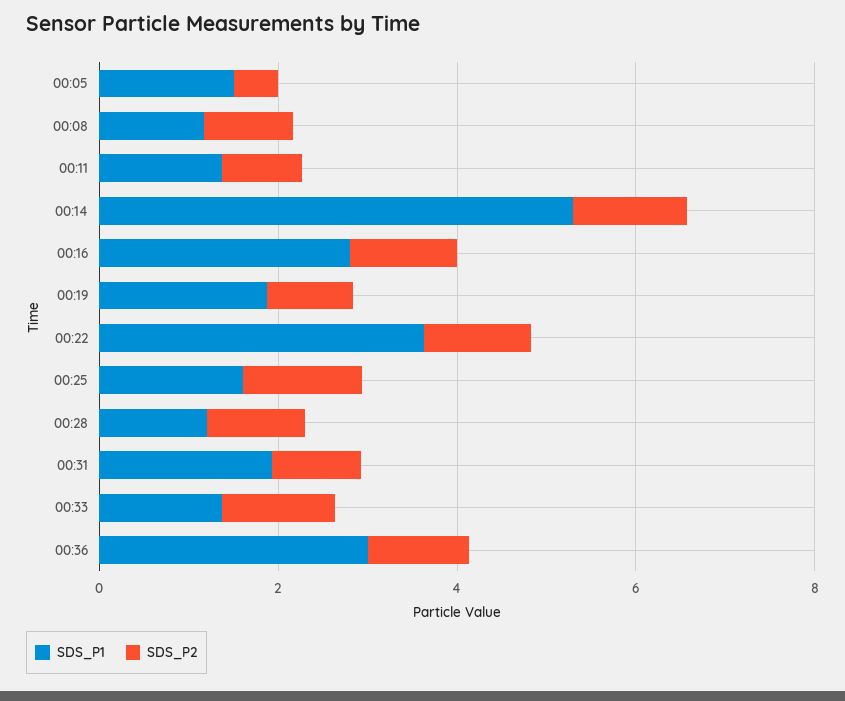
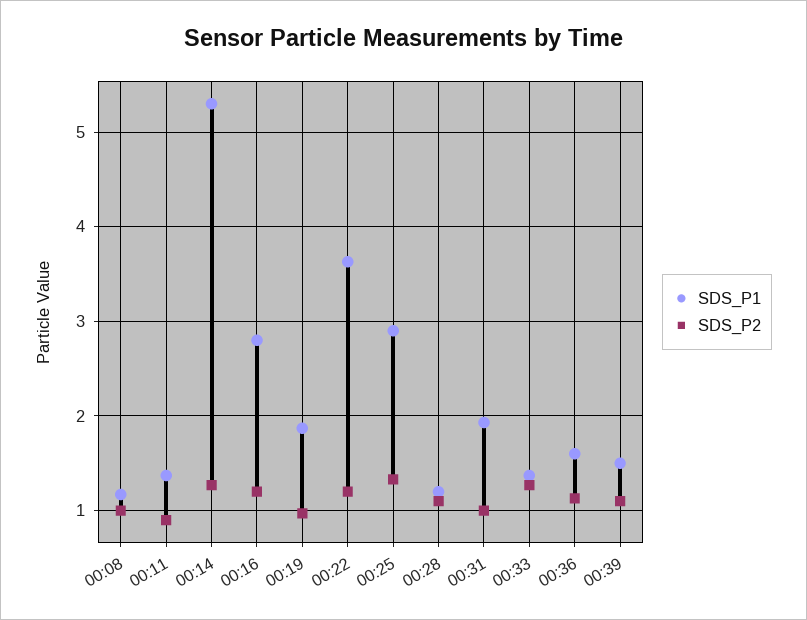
SDS_P1, 00:05: 1.5 -> none
SDS_P2, 00:05: 0.5 -> none
SDS_P1, 00:25: 1.5 -> 2.9
SDS_P1, 00:36: 3 -> 1.6
SDS_P1, 00:39: none -> 1.5
SDS_P2, 00:39: none -> 1.1

